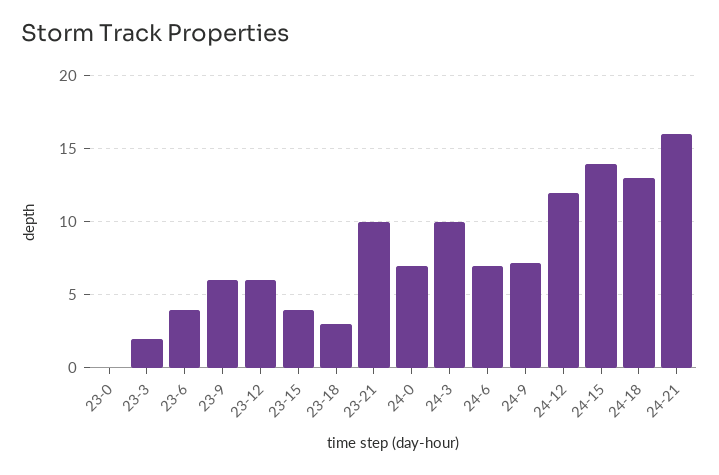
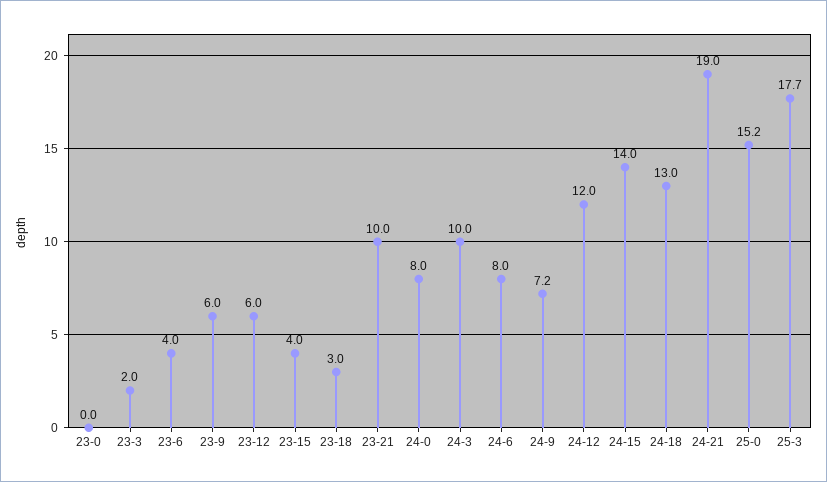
24-0: 7 -> 8
24-6: 7 -> 8
24-21: 16 -> 19
25-0: none -> 15.2
25-3: none -> 17.7

